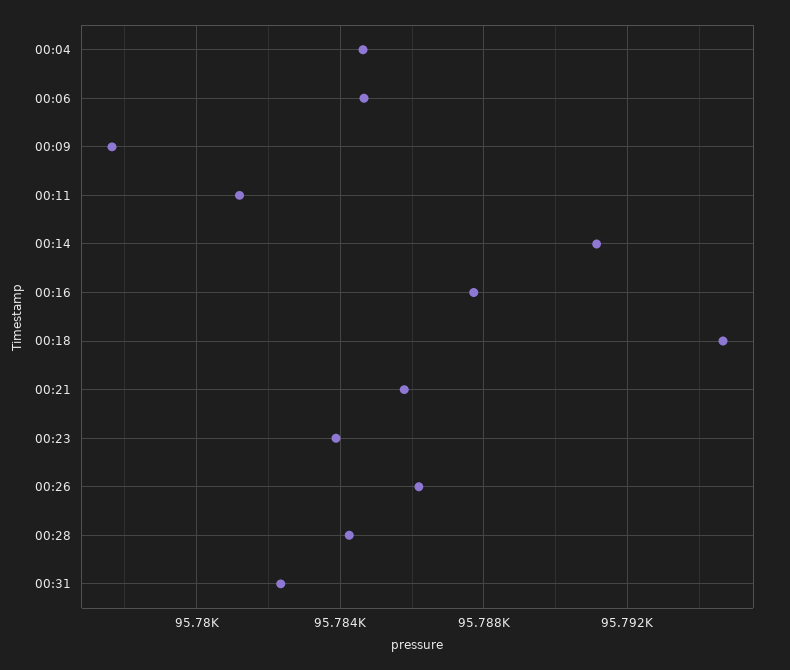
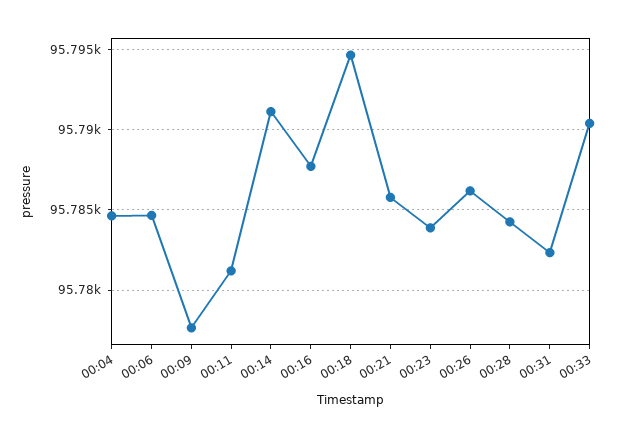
00:33: none -> 95790.5

